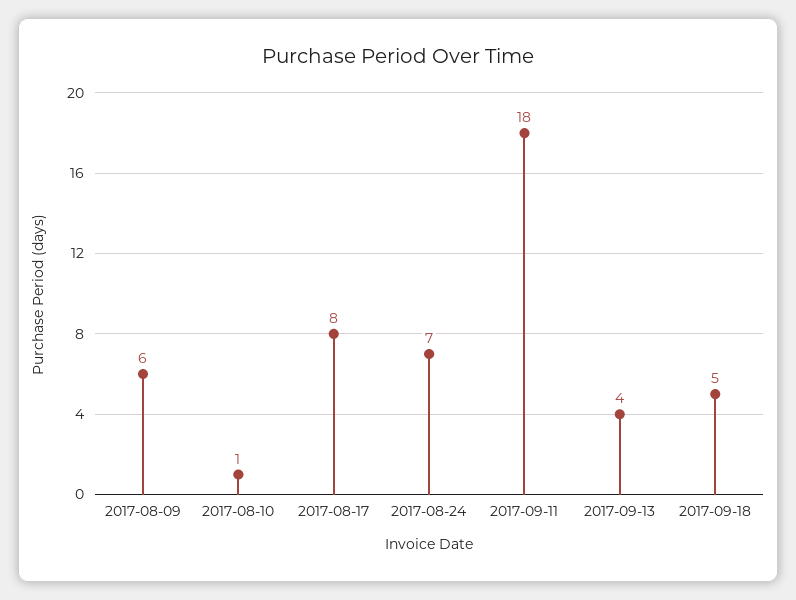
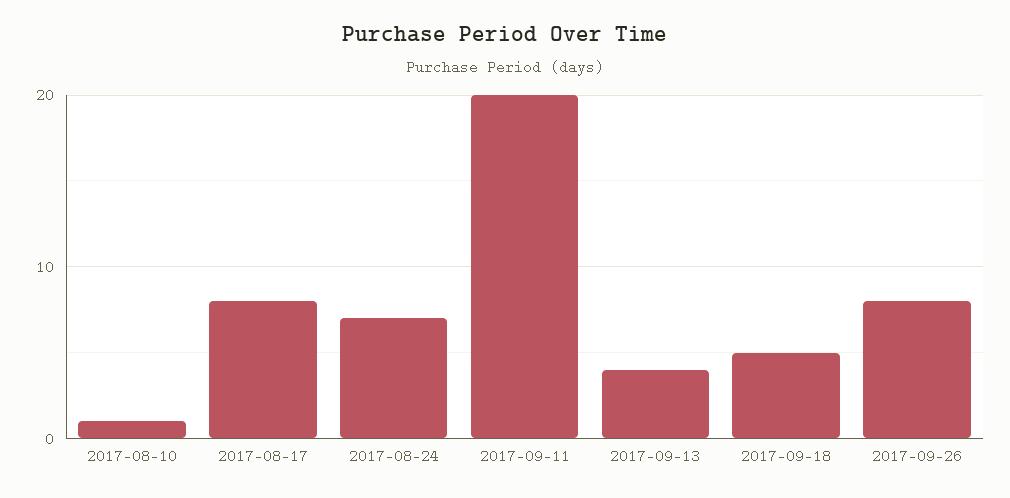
2017-08-09: 6 -> none
2017-09-11: 18 -> 20
2017-09-26: none -> 8

